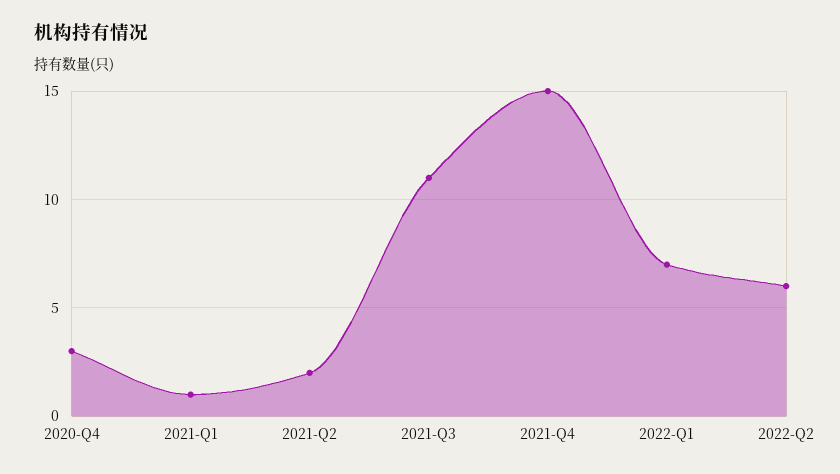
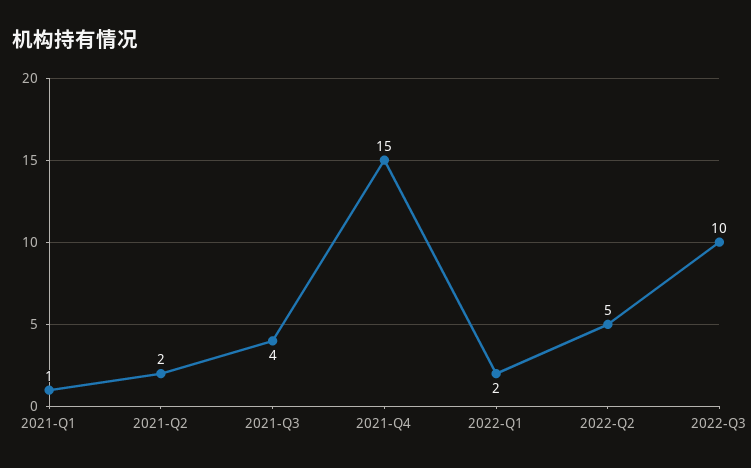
2020-Q4: 3 -> none
2021-Q3: 11 -> 4
2022-Q1: 7 -> 2
2022-Q2: 6 -> 5
2022-Q3: none -> 10

